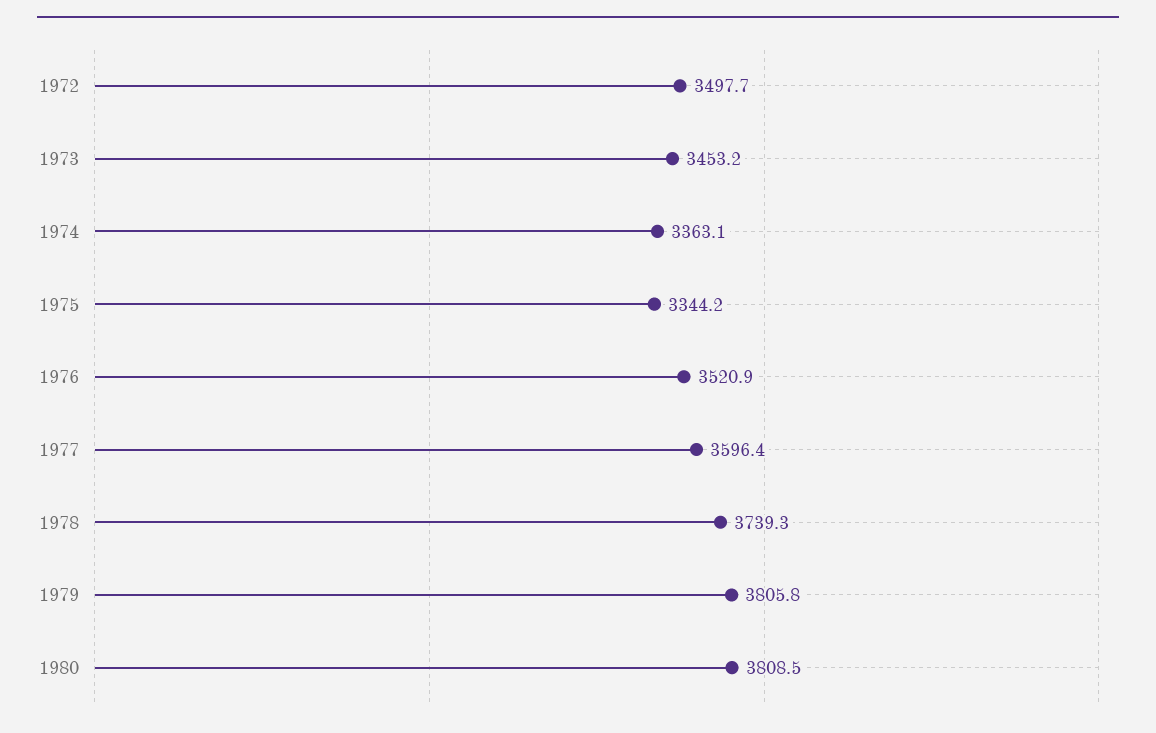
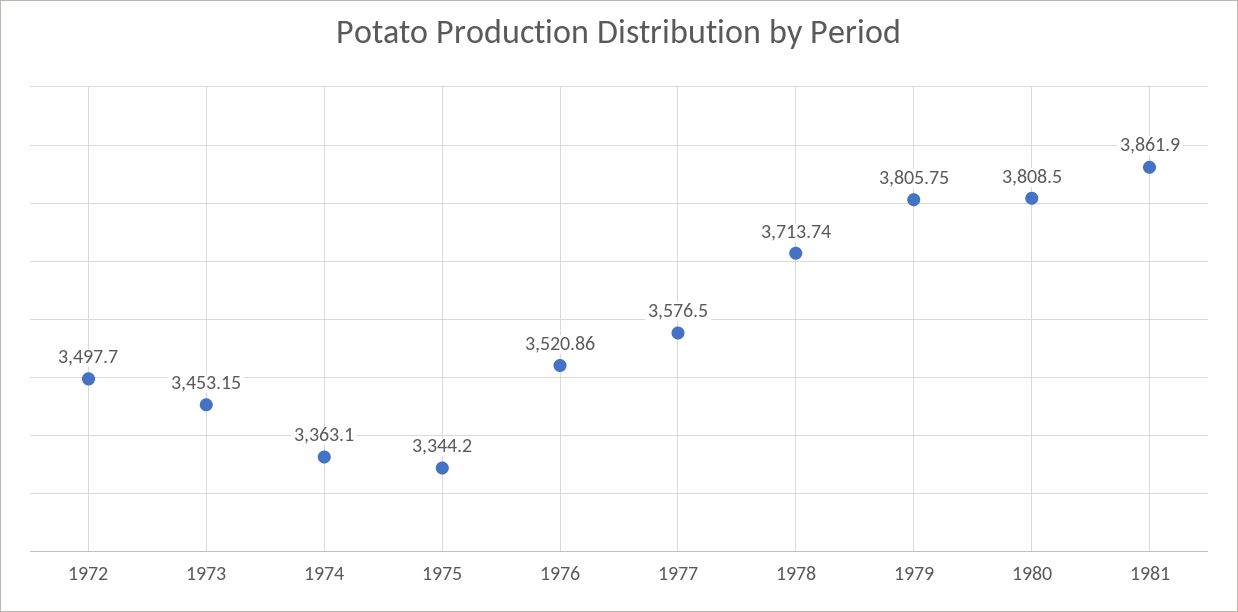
1977: 3596.4 -> 3576.5
1978: 3739.3 -> 3713.74
1981: none -> 3861.9

